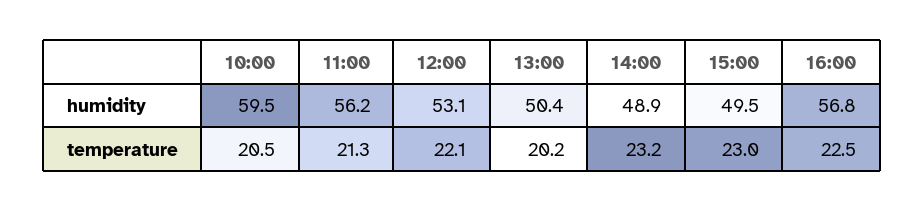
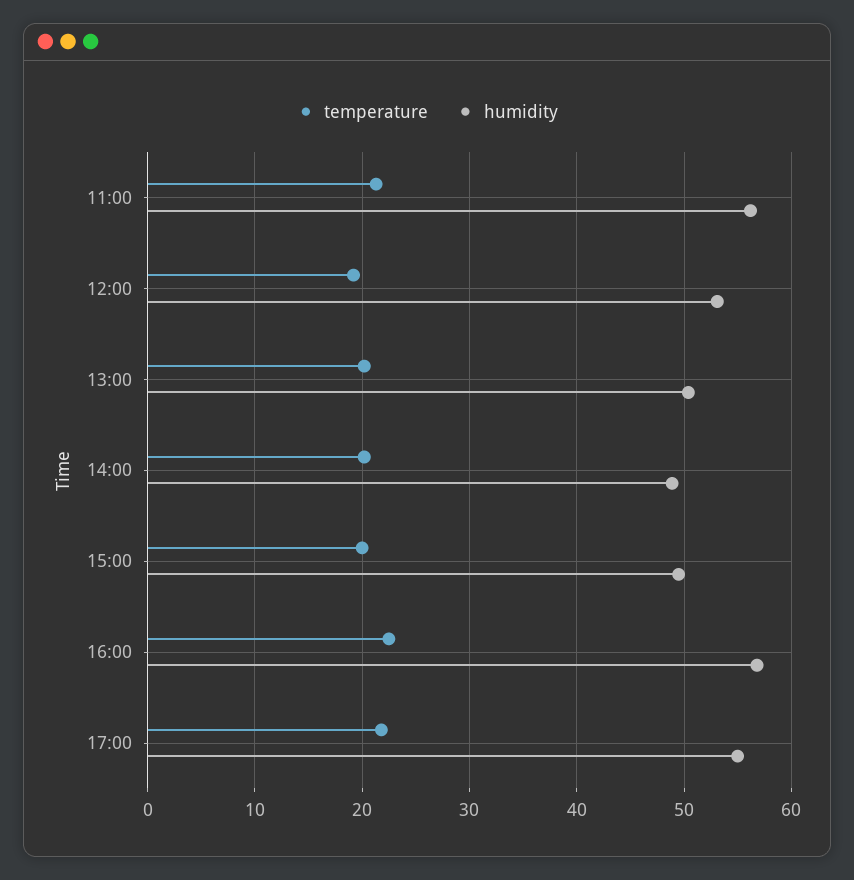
humidity, 10:00: 59.5 -> none
temperature, 10:00: 20.5 -> none
temperature, 12:00: 22.1 -> 19
temperature, 14:00: 23.2 -> 20
temperature, 15:00: 23 -> 20
temperature, 17:00: none -> 22
humidity, 17:00: none -> 55

